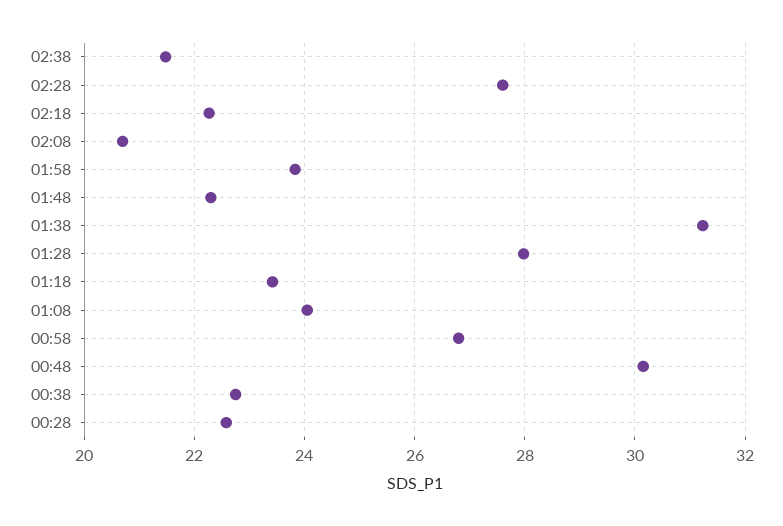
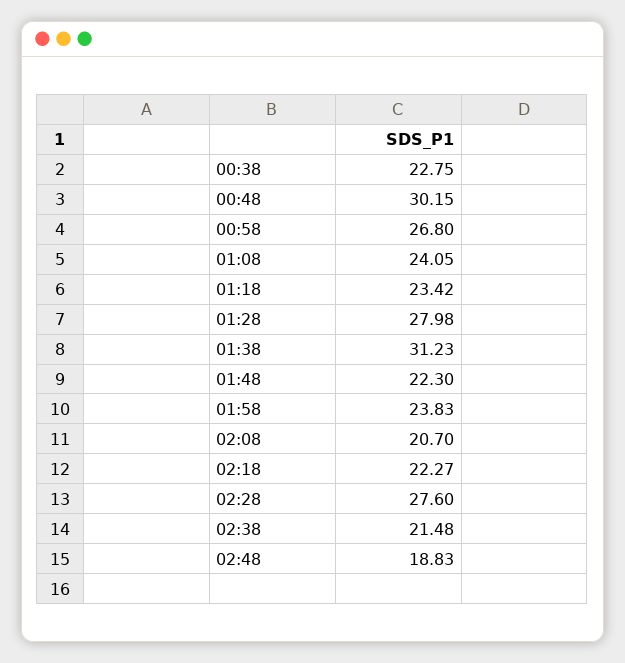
00:28: 22.6 -> none
02:48: none -> 18.83

